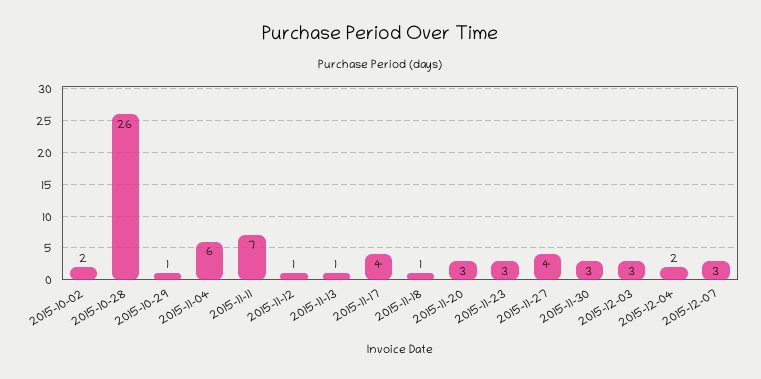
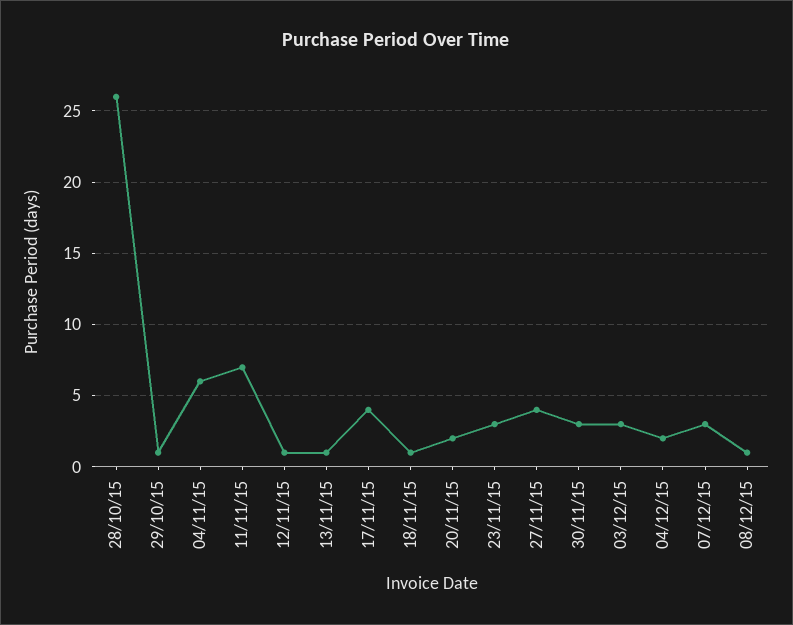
2015-10-02: 2 -> none
2015-11-20: 3 -> 2
08/12/15: none -> 1

